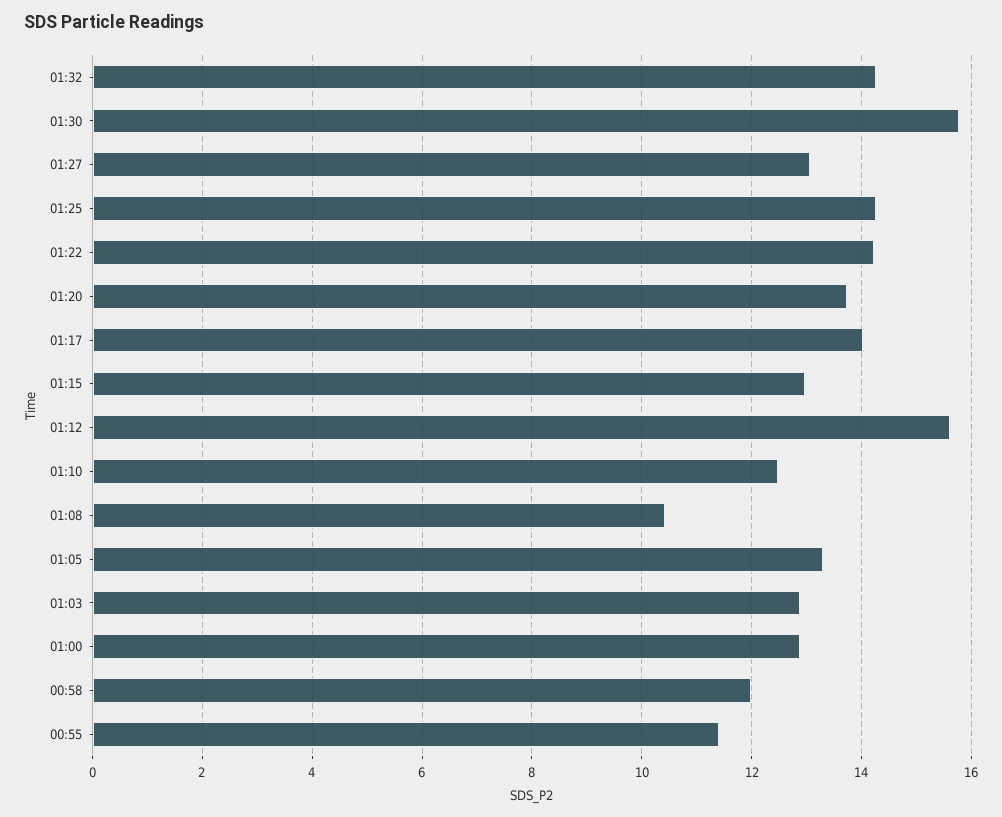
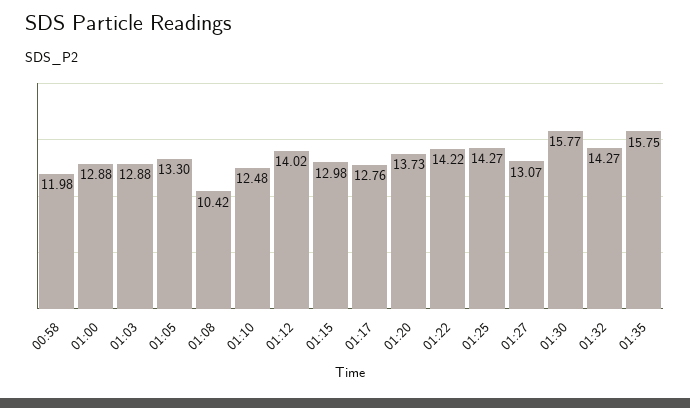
01:17: 14 -> 12.76
01:12: 15.6 -> 14.02
00:55: 11.4 -> none
01:35: none -> 15.75

